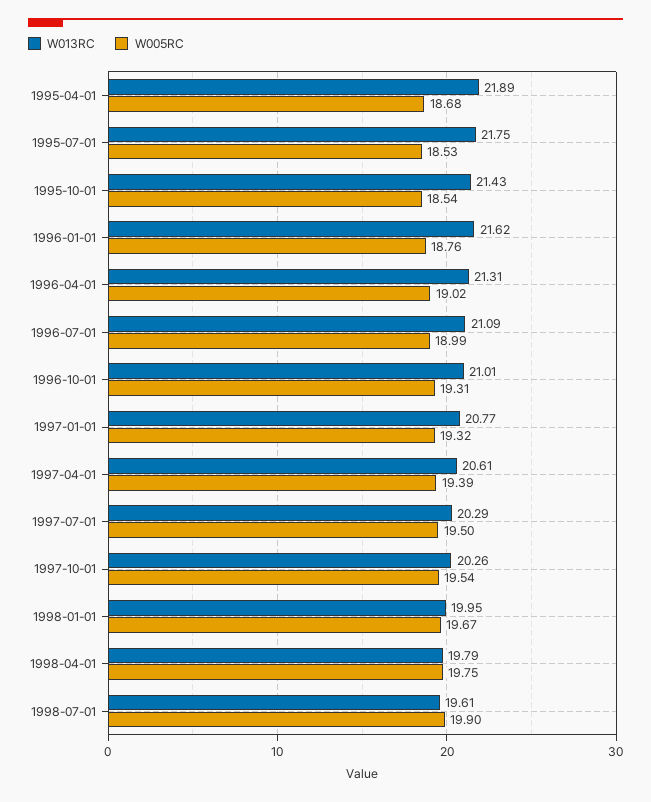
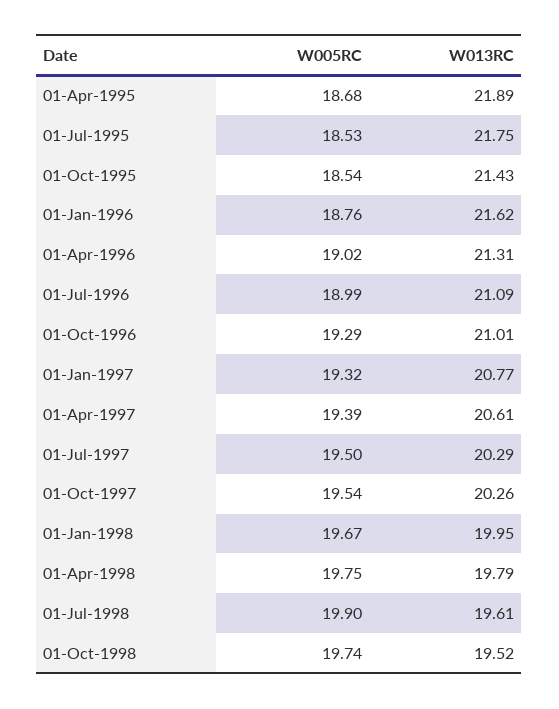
W005RC, 1996-10-01: 19.31 -> 19.29
W005RC, 01-Oct-1998: none -> 19.74
W013RC, 01-Oct-1998: none -> 19.52

